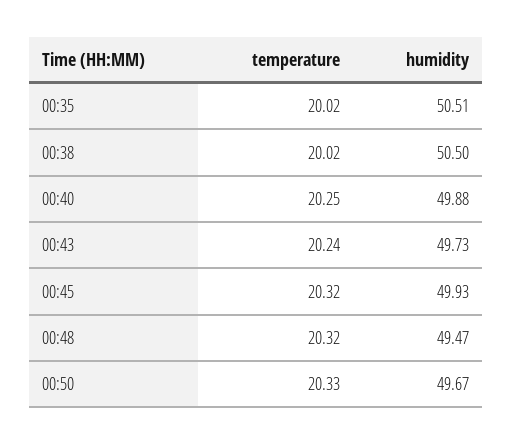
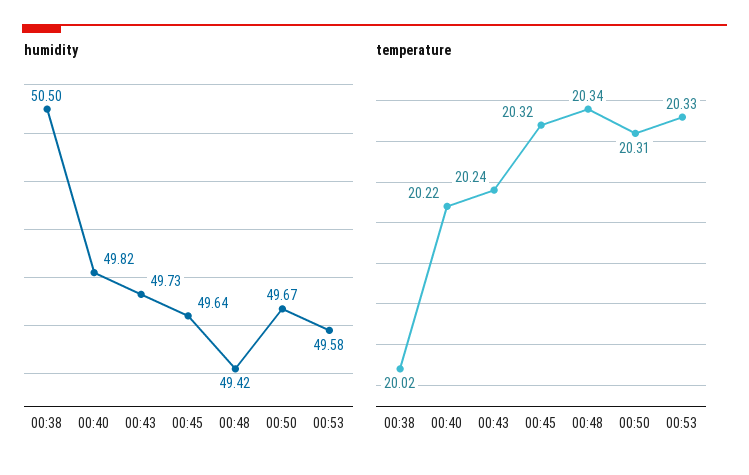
temperature, 00:35: 20.02 -> none
humidity, 00:35: 50.51 -> none
temperature, 00:40: 20.25 -> 20.22
humidity, 00:40: 49.88 -> 49.82
humidity, 00:45: 49.93 -> 49.64
temperature, 00:48: 20.32 -> 20.34
humidity, 00:48: 49.47 -> 49.42
temperature, 00:50: 20.33 -> 20.31
humidity, 00:53: none -> 49.58
temperature, 00:53: none -> 20.33

